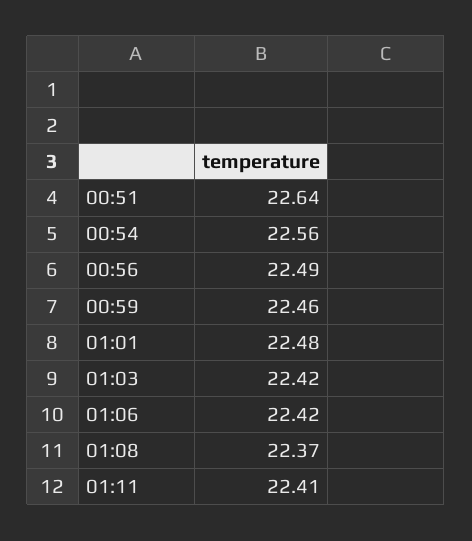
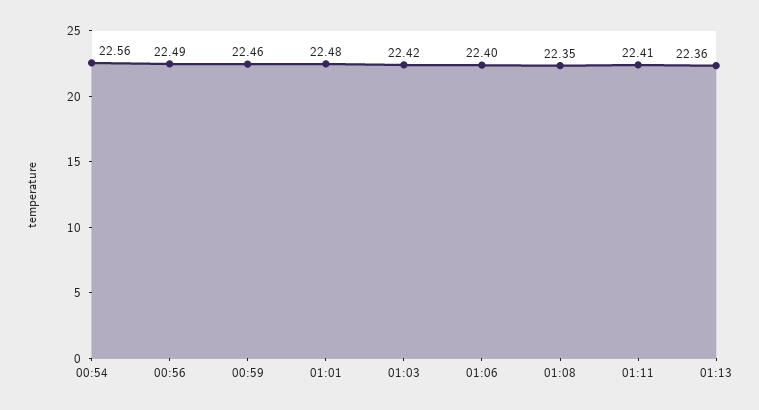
00:51: 22.64 -> none
01:06: 22.42 -> 22.4
01:08: 22.37 -> 22.35
01:13: none -> 22.36

